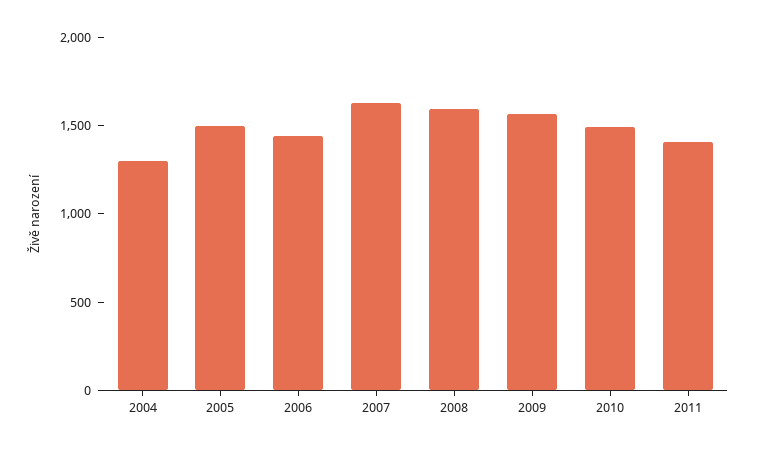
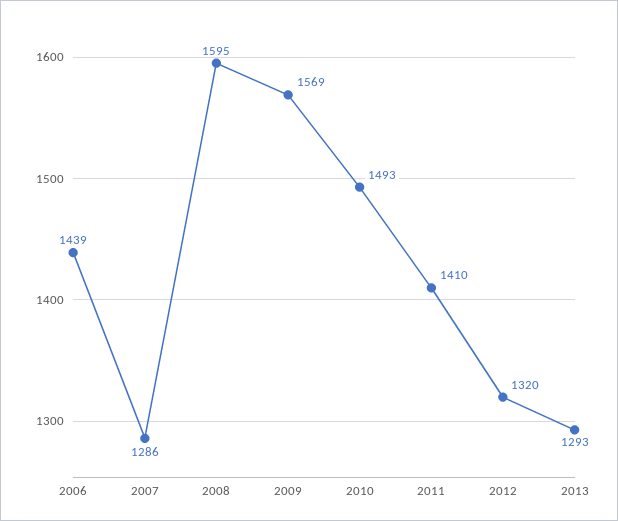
2004: 1300 -> none
2005: 1500 -> none
2007: 1600 -> 1286
2012: none -> 1320
2013: none -> 1293

